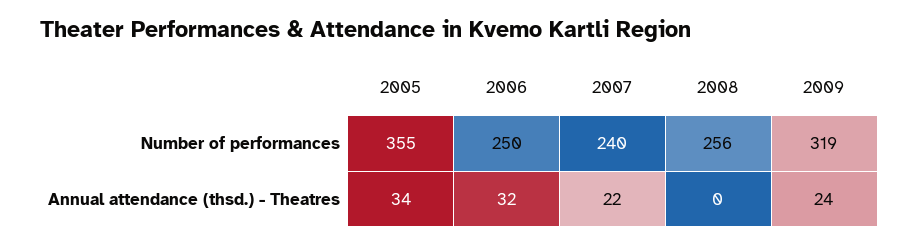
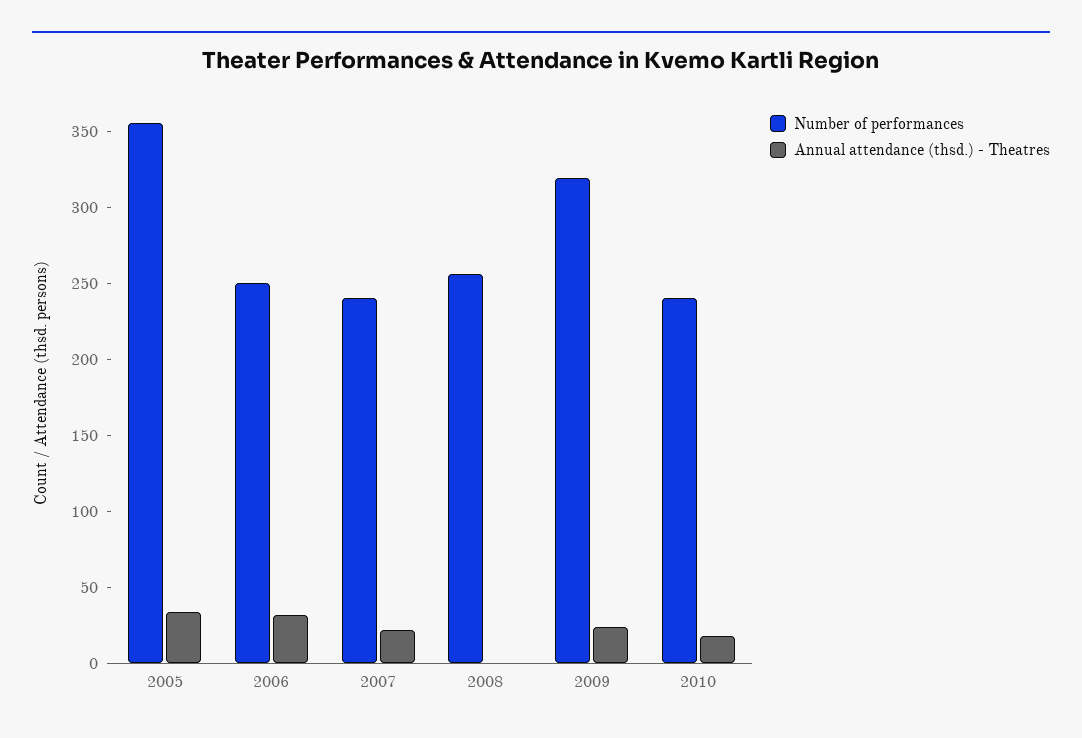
Number of performances, 2010: none -> 240
Annual attendance (thsd.) - Theatres, 2010: none -> 20

